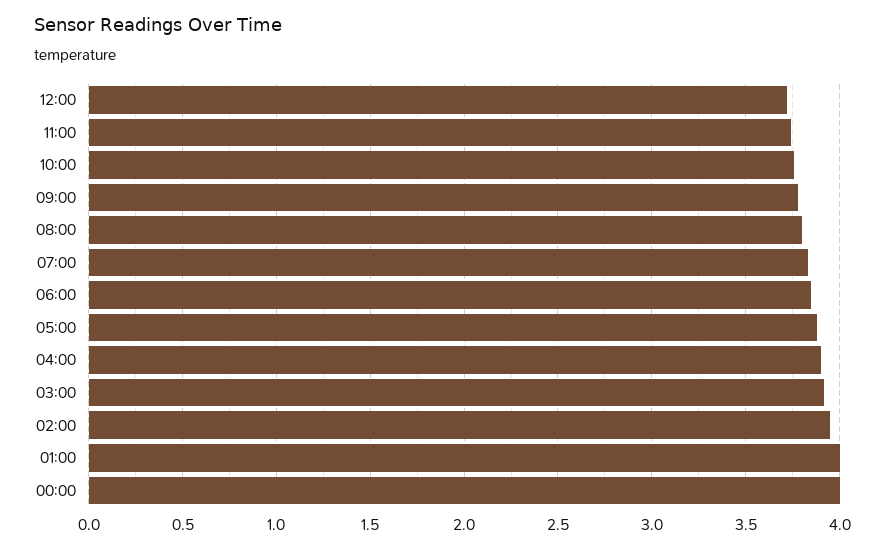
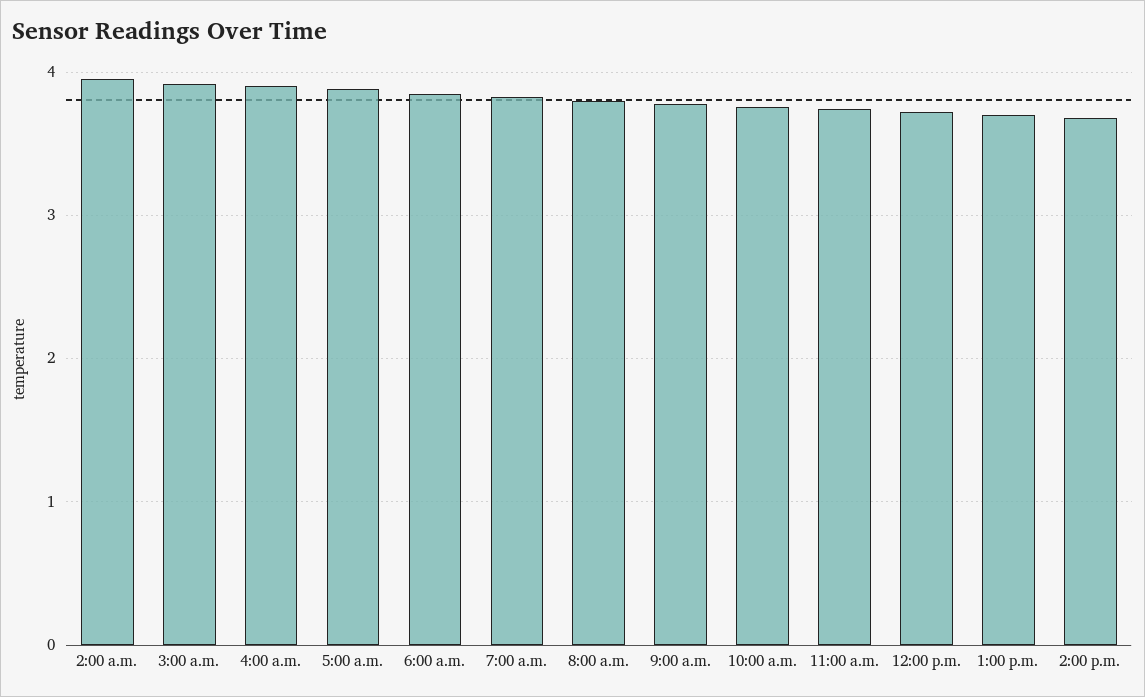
01:00: 4 -> none
00:00: 4 -> none
1:00 p.m.: none -> 3.7
2:00 p.m.: none -> 3.7

